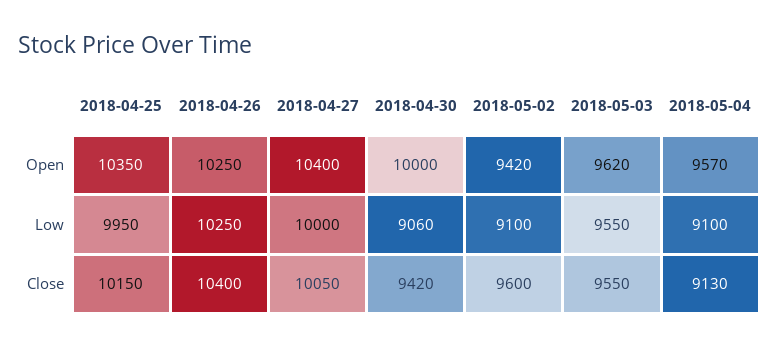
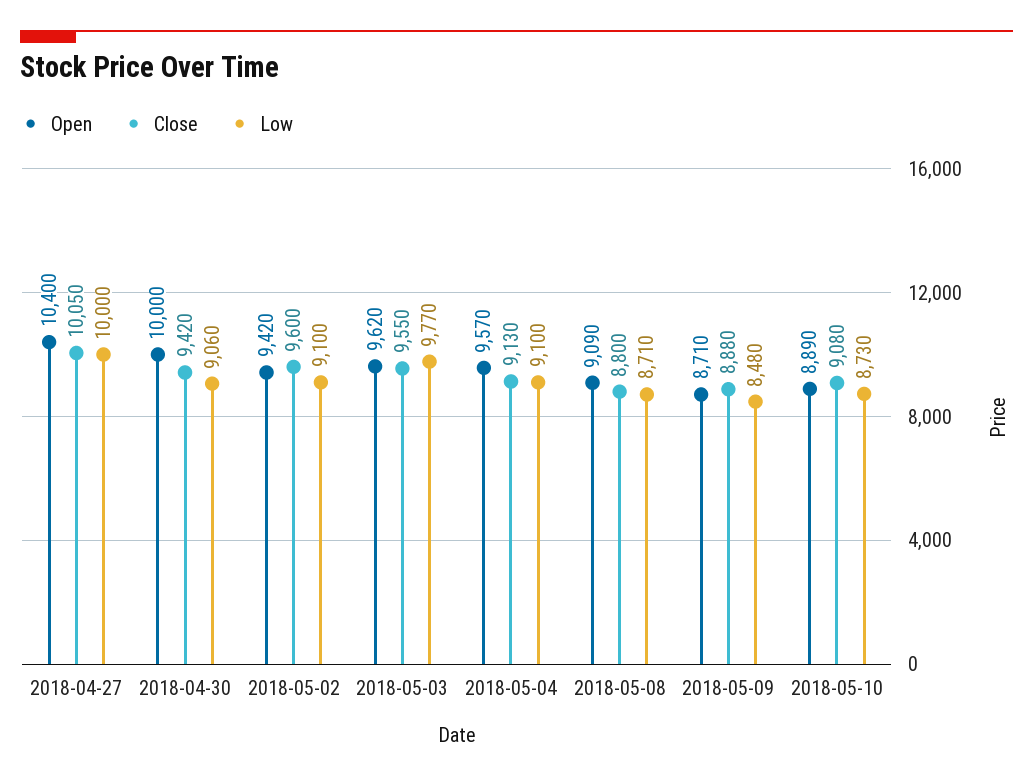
Open, 2018-04-25: 10350 -> none
Open, 2018-04-26: 10250 -> none
Low, 2018-04-25: 9950 -> none
Low, 2018-04-26: 10250 -> none
Low, 2018-05-03: 9550 -> 9770
Close, 2018-04-25: 10150 -> none
Close, 2018-04-26: 10400 -> none
Open, 2018-05-08: none -> 9090
Close, 2018-05-08: none -> 8800
Low, 2018-05-08: none -> 8710
Open, 2018-05-09: none -> 8710
Close, 2018-05-09: none -> 8880
Low, 2018-05-09: none -> 8480
Open, 2018-05-10: none -> 8890
Close, 2018-05-10: none -> 9080
Low, 2018-05-10: none -> 8730

